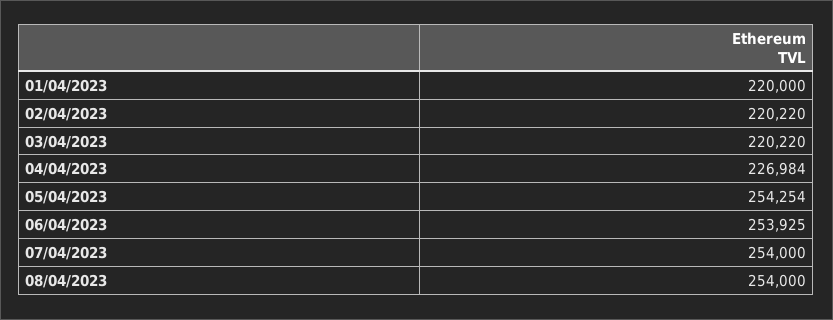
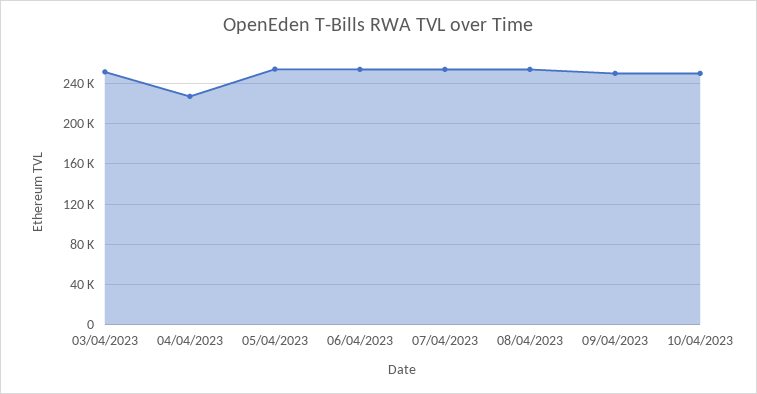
01/04/2023: 220000 -> none
02/04/2023: 220220 -> none
03/04/2023: 220220 -> 250000
09/04/2023: none -> 250000
10/04/2023: none -> 250000

